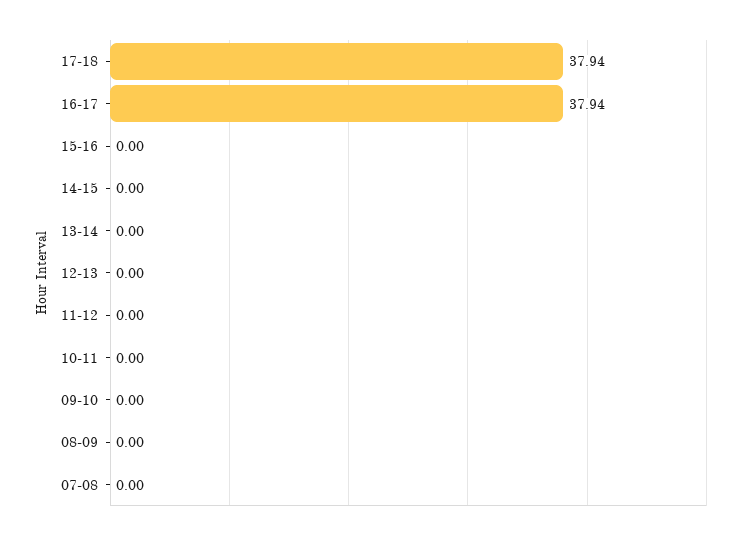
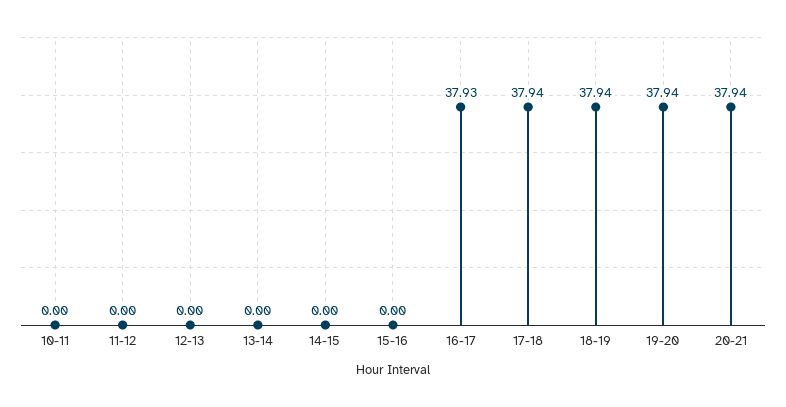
16-17: 37.94 -> 37.93
09-10: 0 -> none
08-09: 0 -> none
07-08: 0 -> none
18-19: none -> 37.94
19-20: none -> 37.94
20-21: none -> 37.94

